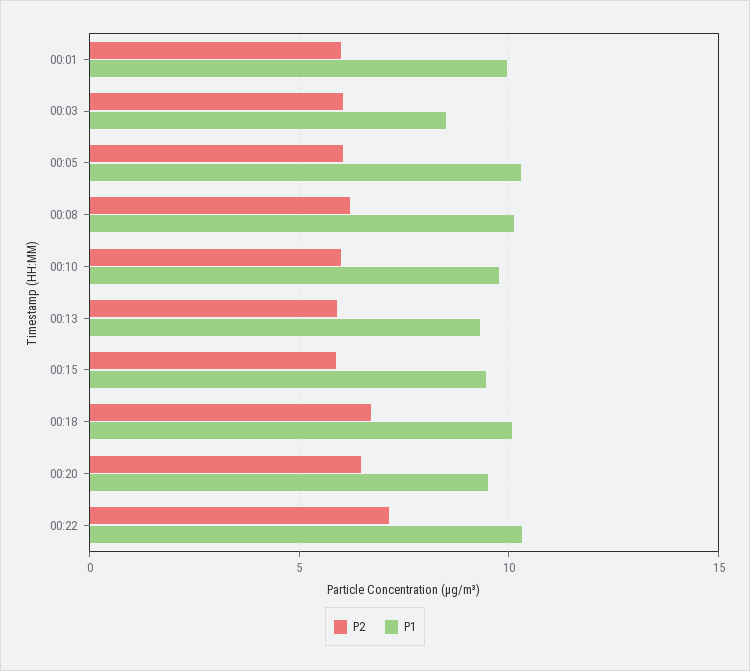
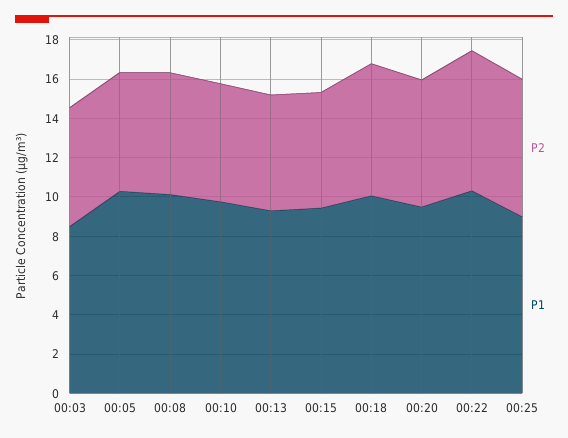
P2, 00:01: 6 -> none
P1, 00:01: 10 -> none
P2, 00:25: none -> 7
P1, 00:25: none -> 9

